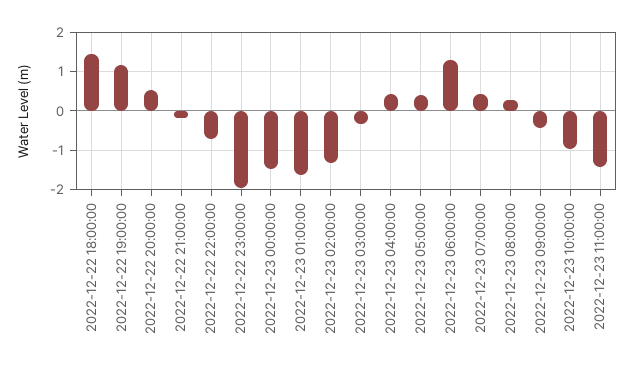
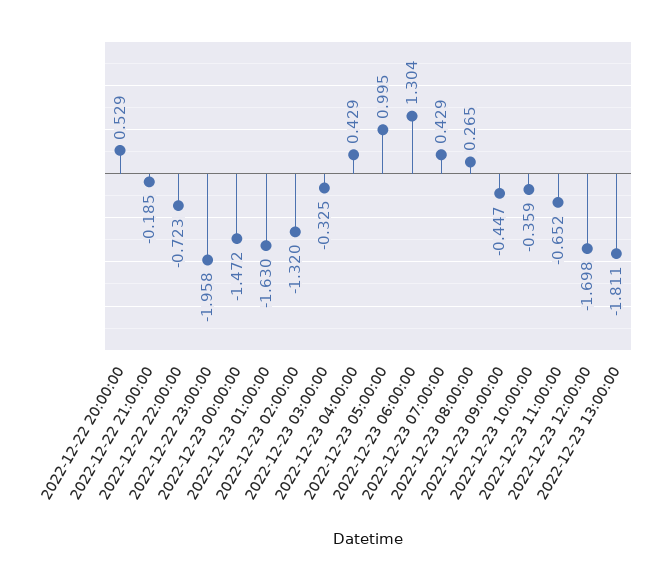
2022-12-22 18:00:00: 1.4 -> none
2022-12-22 19:00:00: 1.2 -> none
2022-12-23 05:00:00: 0.4 -> 0.995
2022-12-23 10:00:00: -1 -> -0.359
2022-12-23 11:00:00: -1.4 -> -0.652
2022-12-23 12:00:00: none -> -1.698
2022-12-23 13:00:00: none -> -1.811

